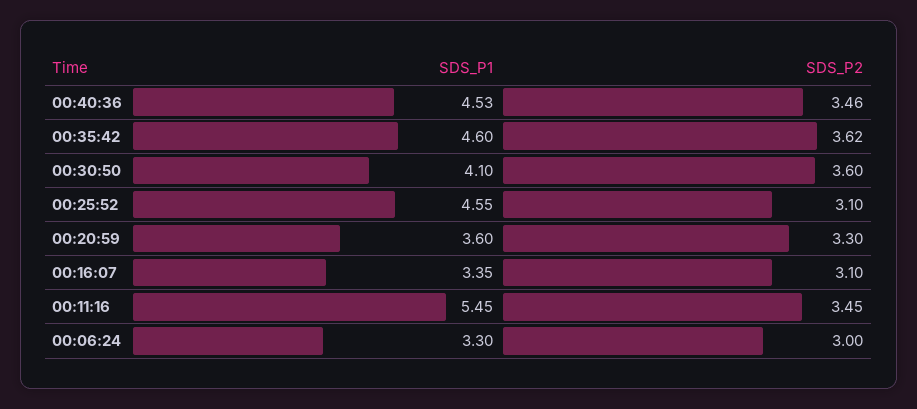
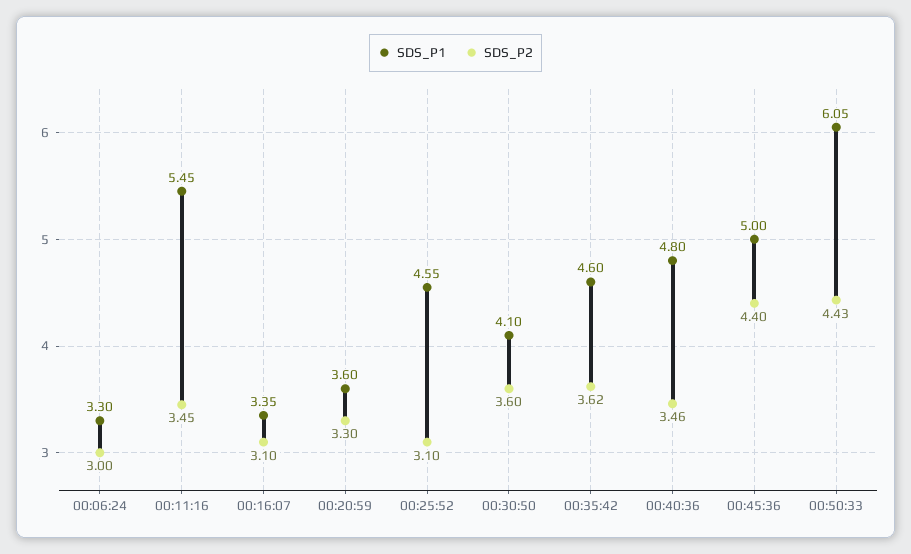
SDS_P1, 00:40:36: 4.53 -> 4.8
SDS_P1, 00:45:36: none -> 5
SDS_P2, 00:45:36: none -> 4.4
SDS_P1, 00:50:33: none -> 6.05
SDS_P2, 00:50:33: none -> 4.43

